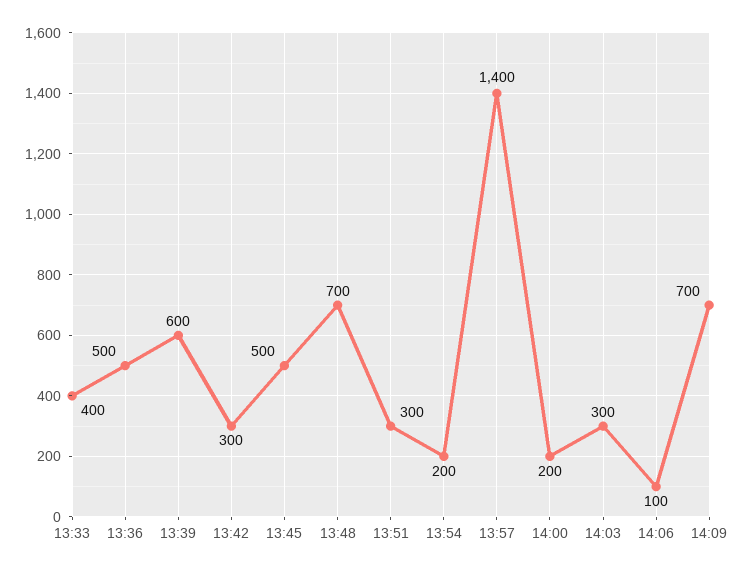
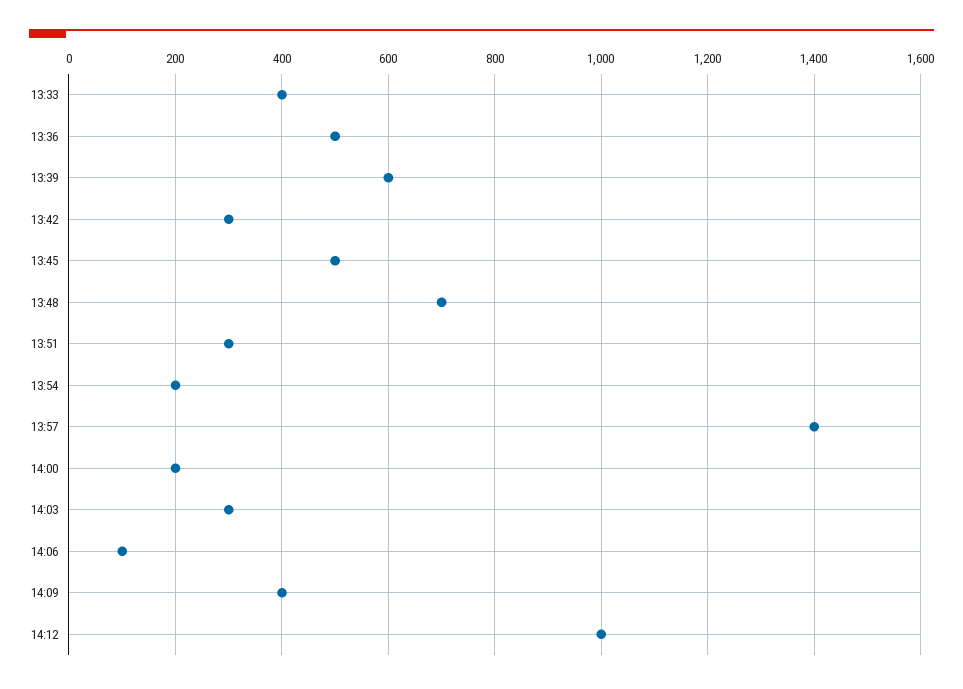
14:09: 700 -> 400
14:12: none -> 1000

